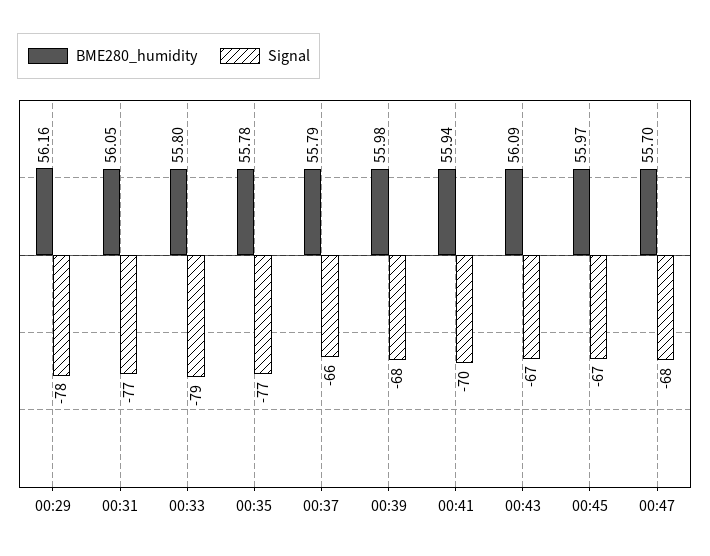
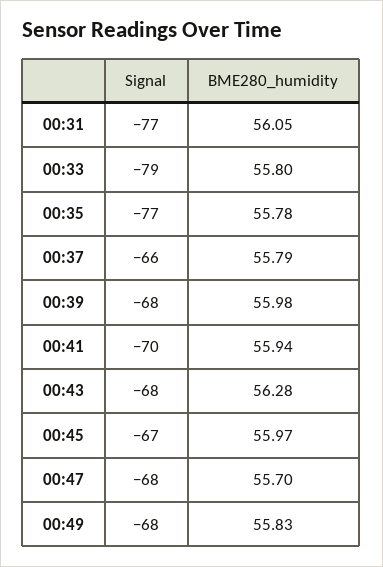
BME280_humidity, 00:29: 56.16 -> none
Signal, 00:29: -78 -> none
BME280_humidity, 00:43: 56.09 -> 56.28
Signal, 00:43: -67 -> -68
Signal, 00:49: none -> -68
BME280_humidity, 00:49: none -> 55.83

